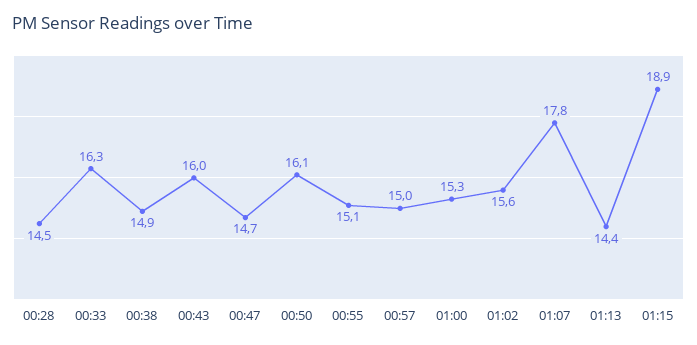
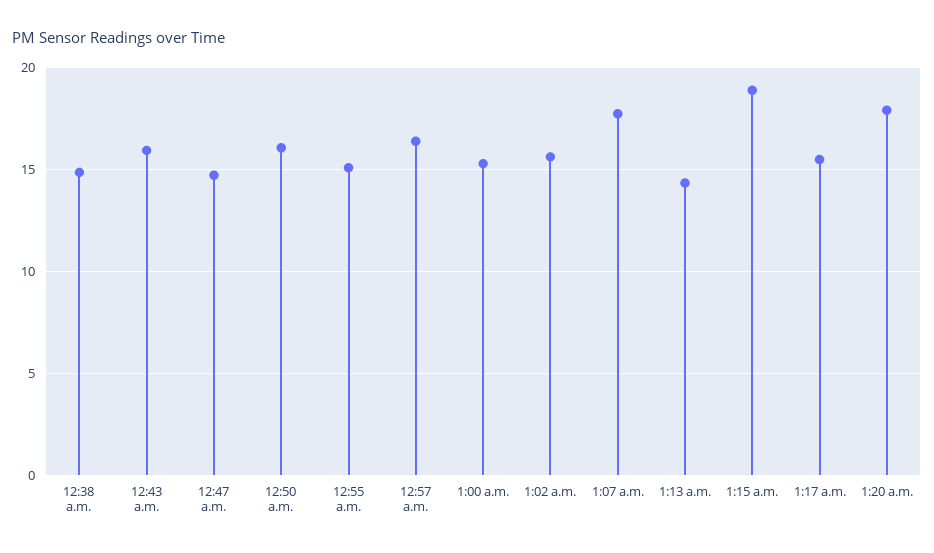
00:28: 14.5 -> none
00:33: 16.3 -> none
00:57: 15 -> 16.5
1:17 a.m.: none -> 15.5
1:20 a.m.: none -> 18

